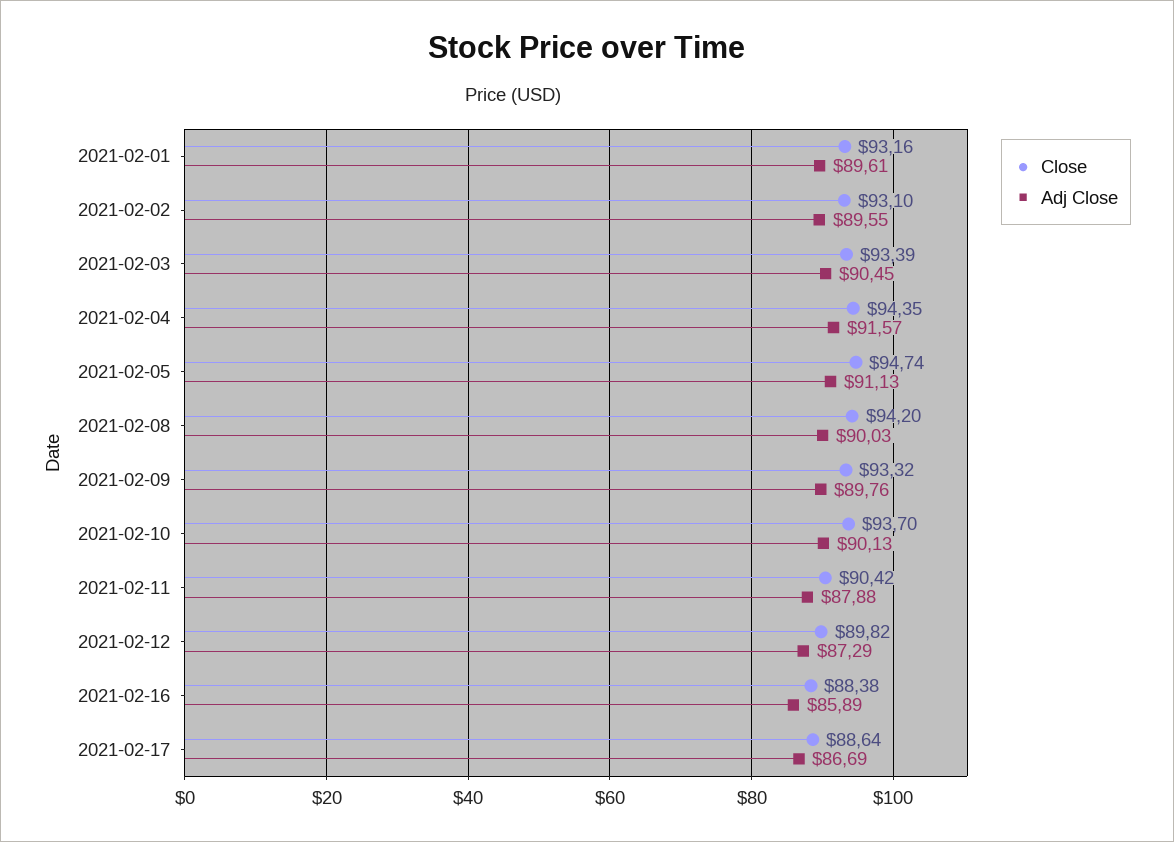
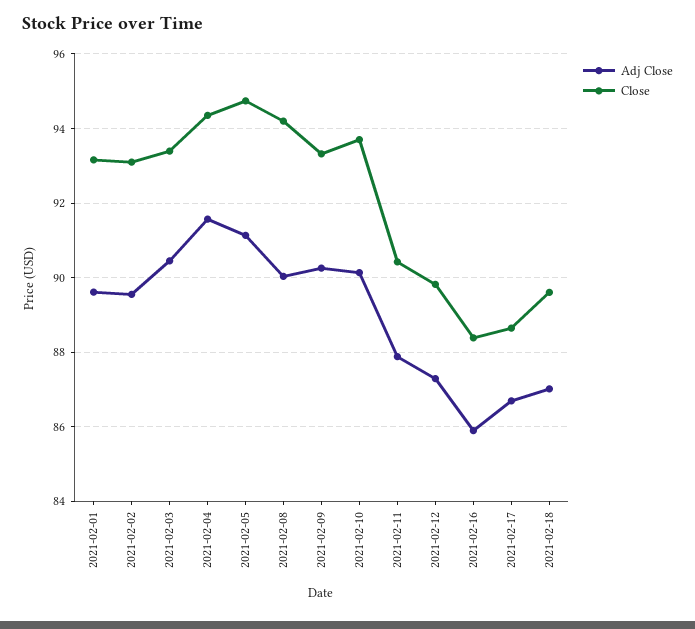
Adj Close, 2021-02-09: 89.76 -> 90.2
Adj Close, 2021-02-18: none -> 87
Close, 2021-02-18: none -> 89.6

